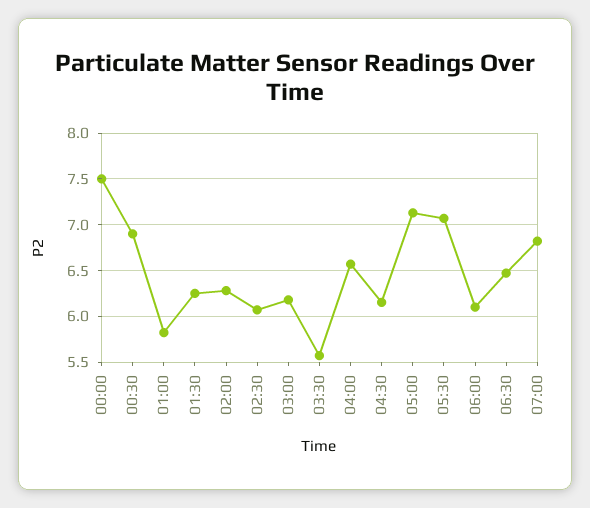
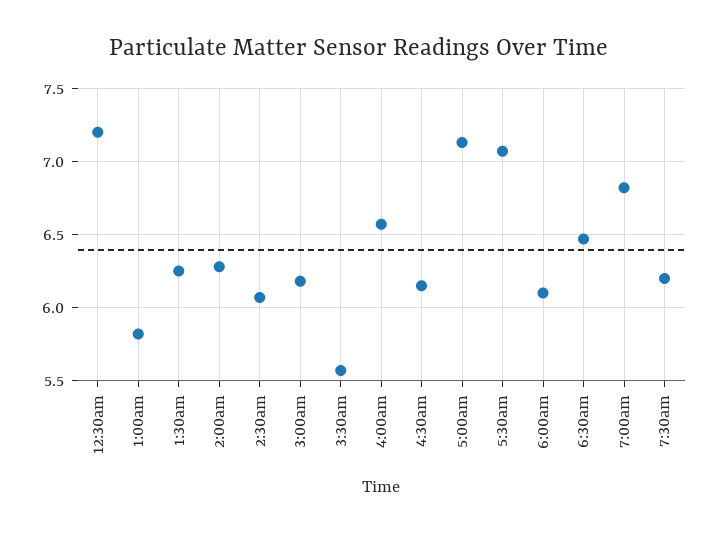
00:00: 7.5 -> none
00:30: 6.9 -> 7.2
7:30am: none -> 6.2

